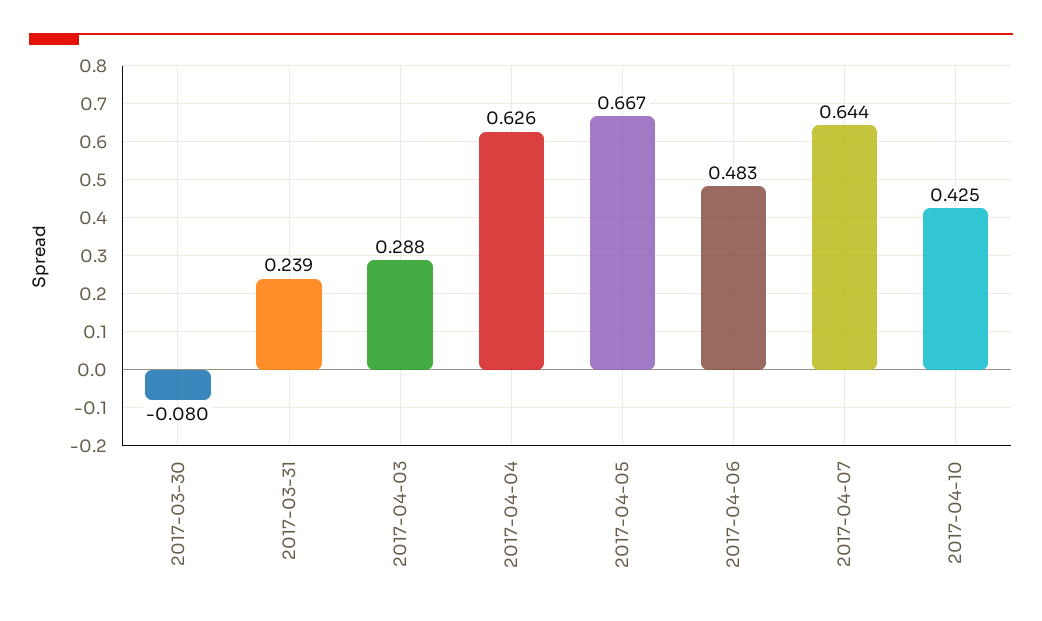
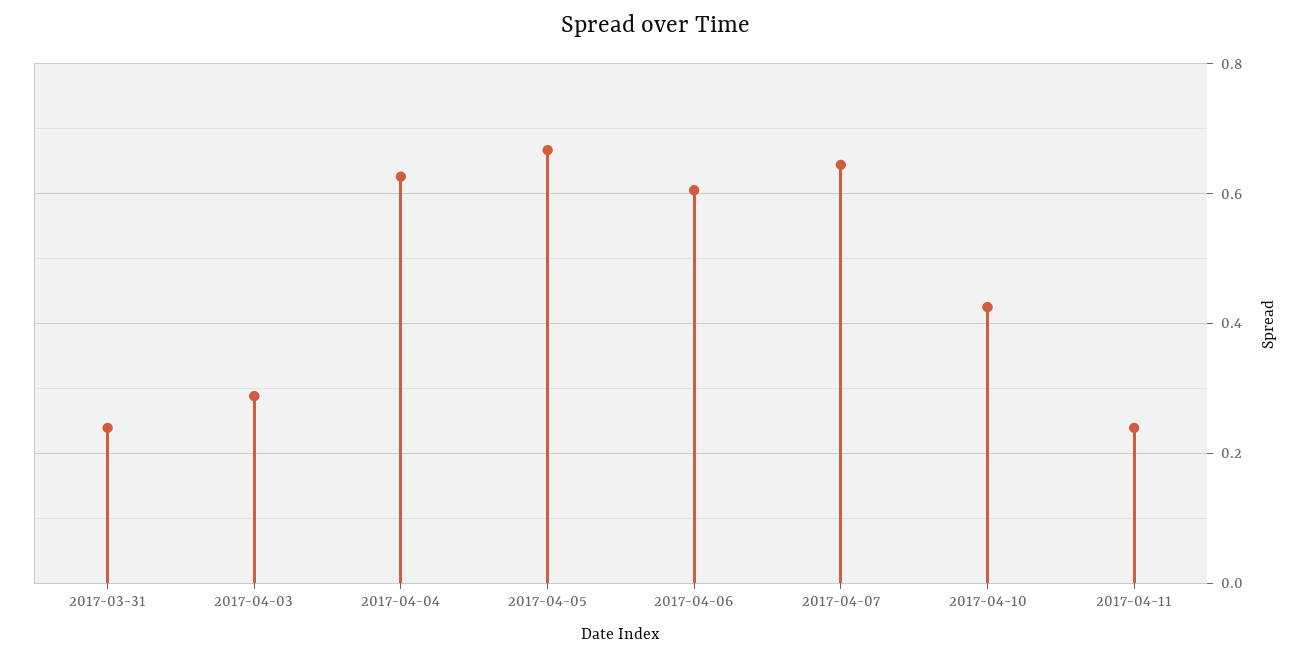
2017-03-30: -0.08 -> none
2017-04-06: 0.483 -> 0.6
2017-04-11: none -> 0.24

